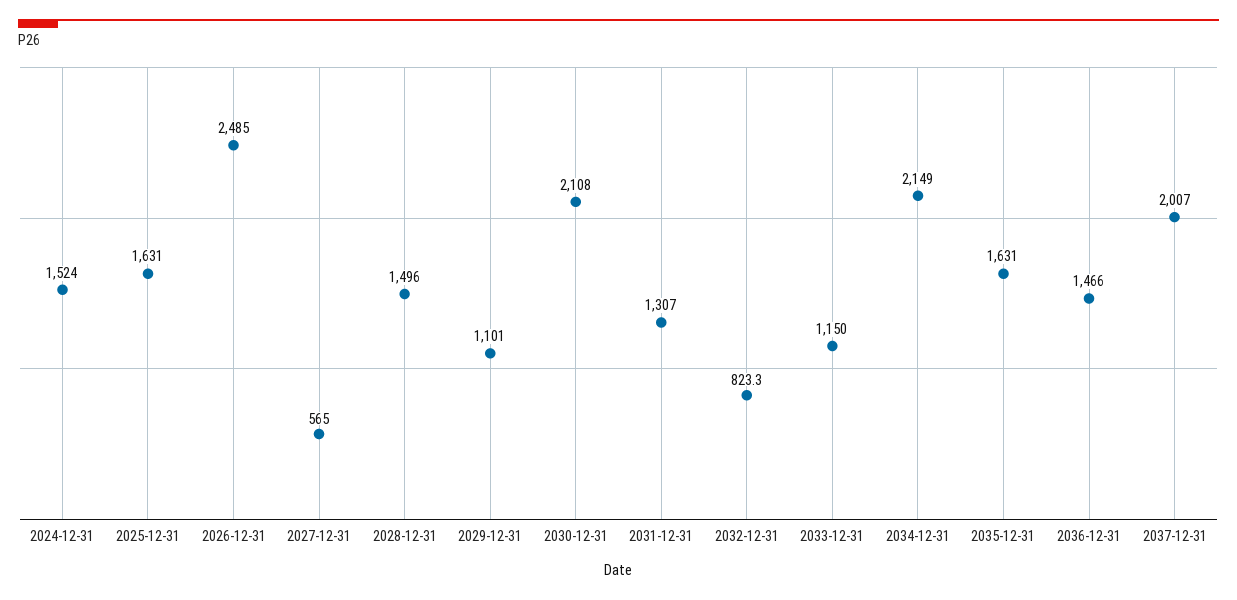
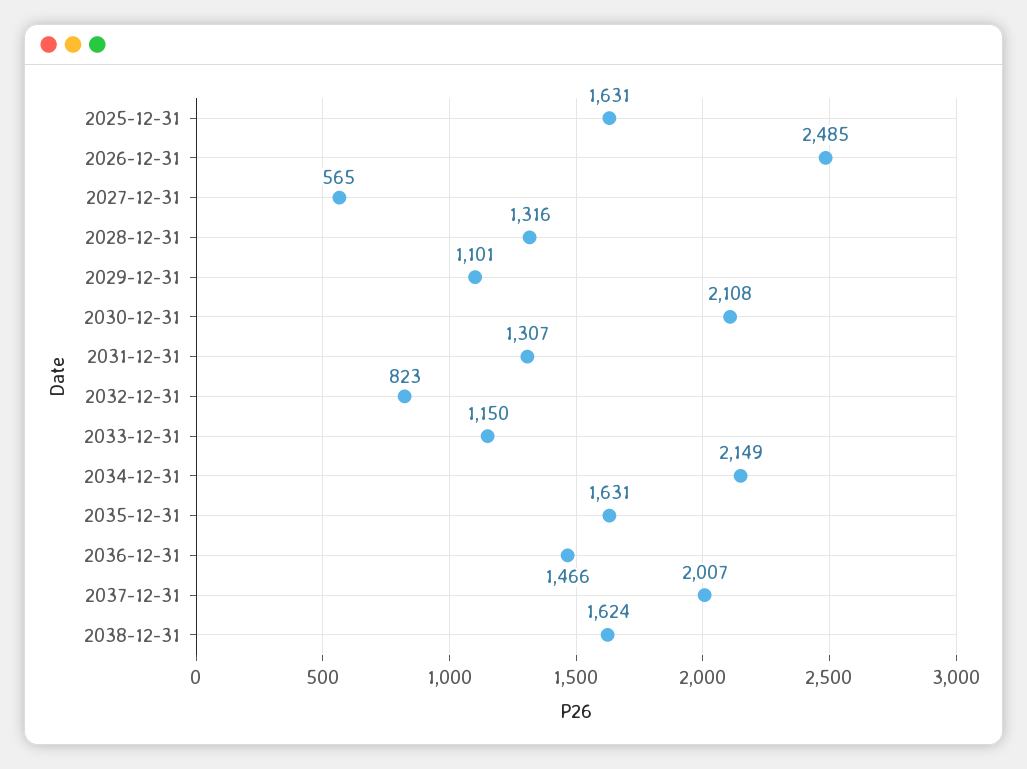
2024-12-31: 1524 -> none
2028-12-31: 1496 -> 1316
2038-12-31: none -> 1624

